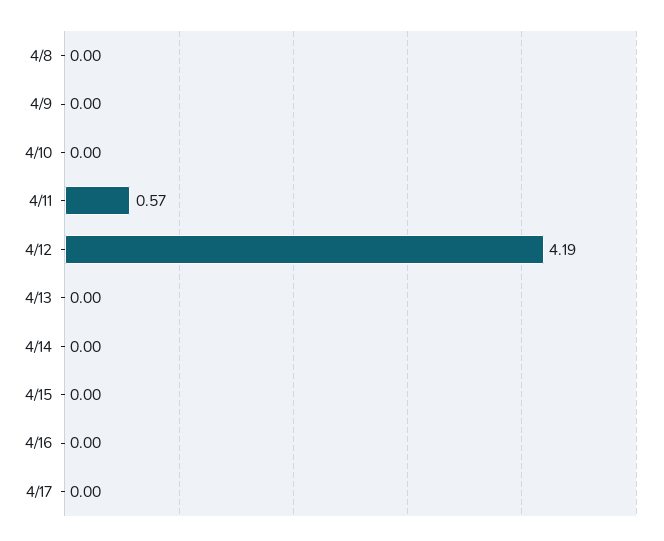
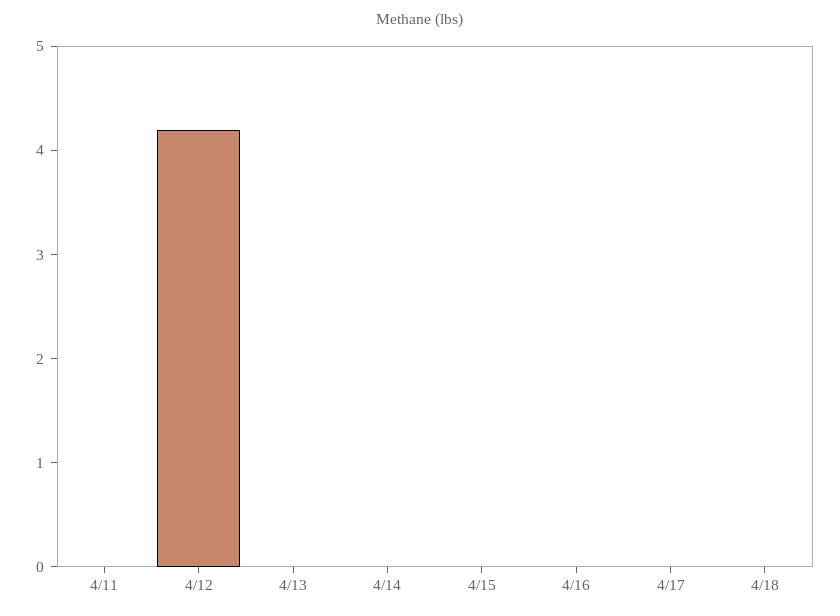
4/8: 0 -> none
4/9: 0 -> none
4/10: 0 -> none
4/11: 0.57 -> 0
4/18: none -> 0

